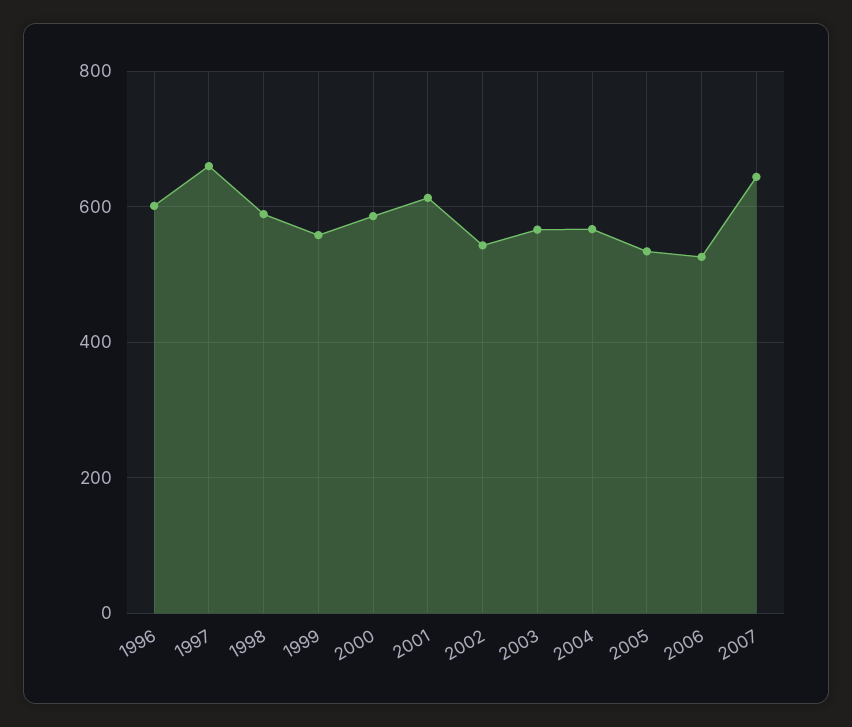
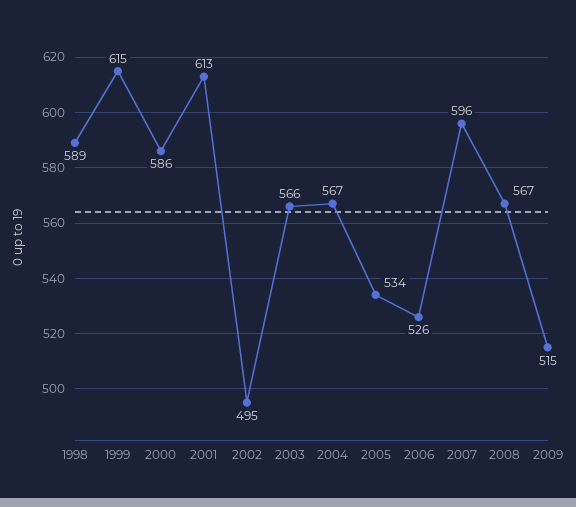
1996: 600 -> none
1997: 660 -> none
1999: 560 -> 615
2002: 540 -> 495
2007: 640 -> 596
2008: none -> 567
2009: none -> 515

